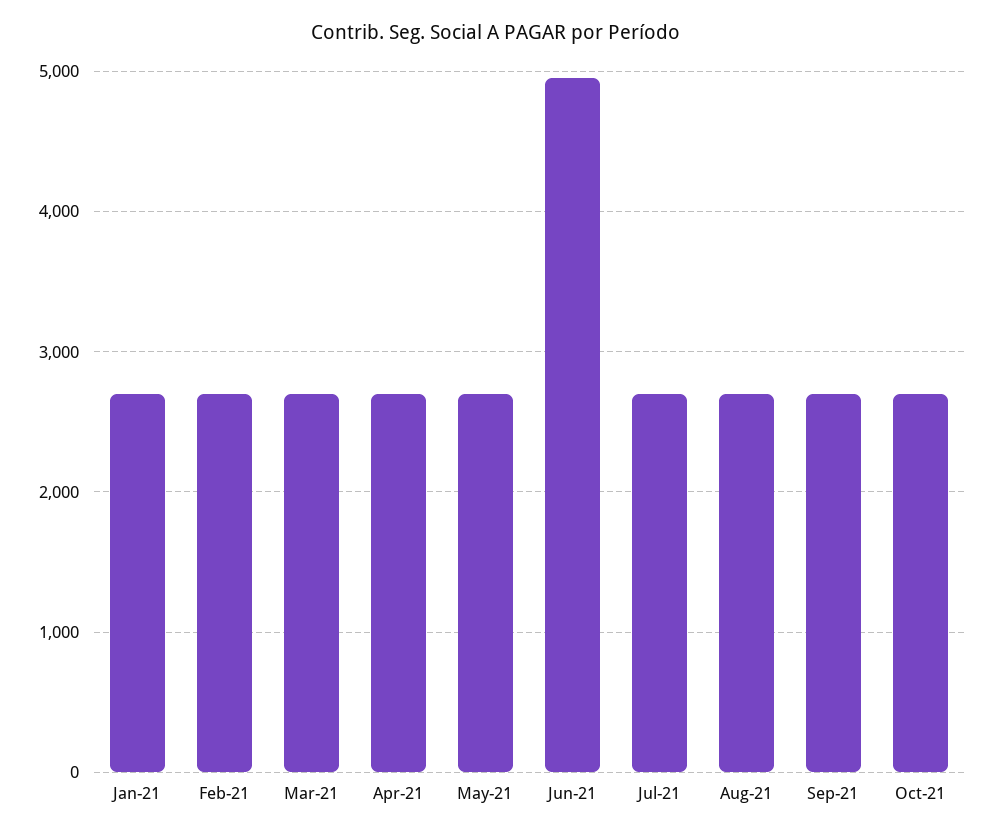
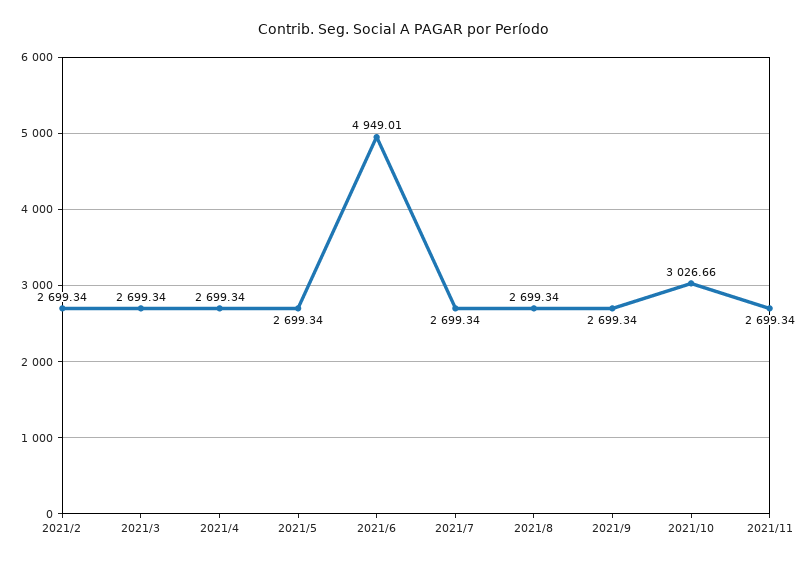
Jan-21: 2700 -> none
Oct-21: 2700 -> 3026.66
2021/11: none -> 2699.34

